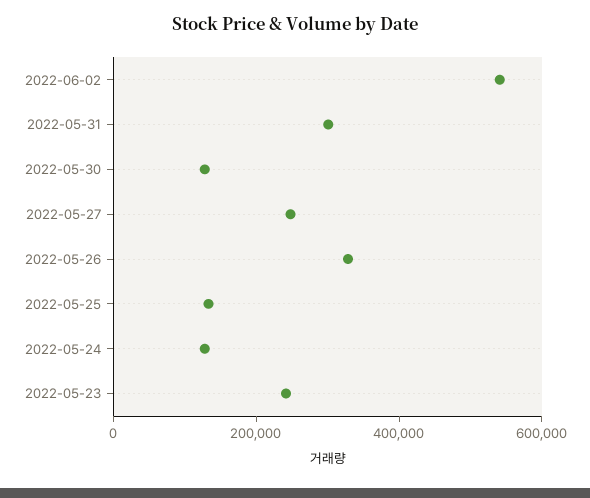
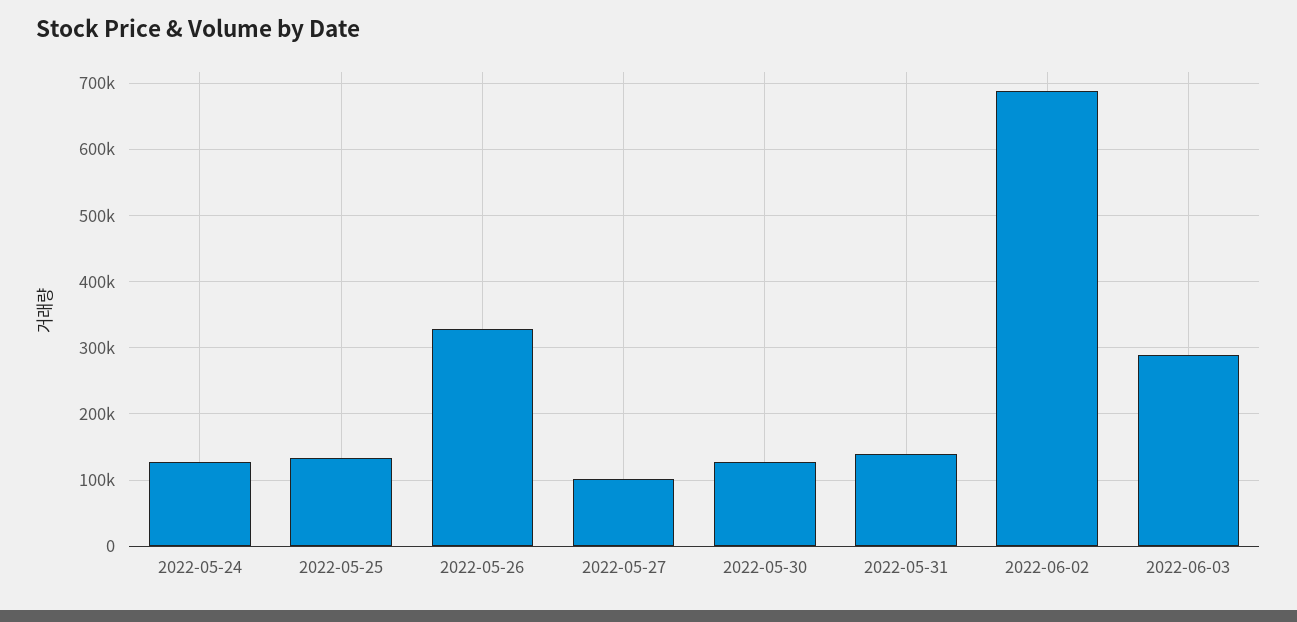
2022-06-02: 550000 -> 690000
2022-05-31: 300000 -> 140000
2022-05-27: 250000 -> 100000
2022-05-23: 250000 -> none
2022-06-03: none -> 290000

